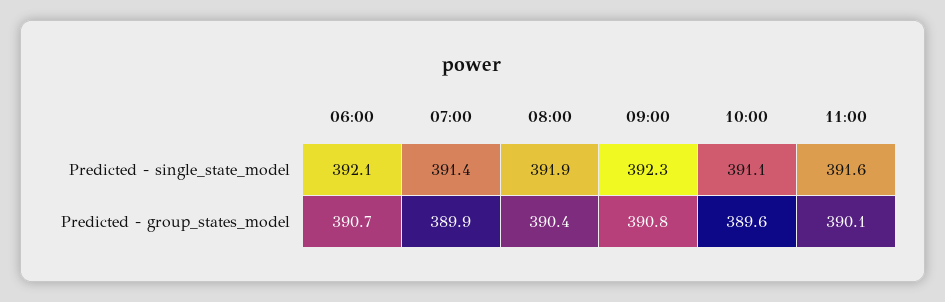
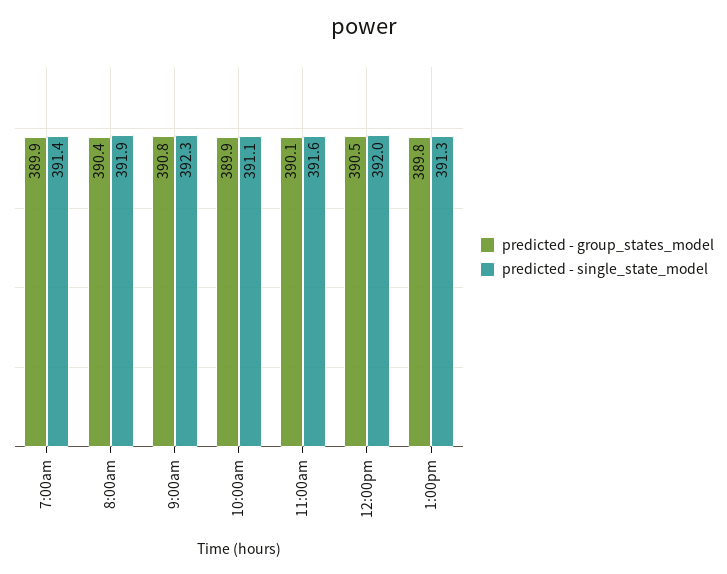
Predicted - single_state_model, 06:00: 392.1 -> none
Predicted - group_states_model, 06:00: 390.7 -> none
Predicted - group_states_model, 10:00: 389.6 -> 389.9
Predicted - group_states_model, 12:00pm: none -> 390.5
Predicted - single_state_model, 12:00pm: none -> 392
Predicted - group_states_model, 1:00pm: none -> 389.8
Predicted - single_state_model, 1:00pm: none -> 391.3

